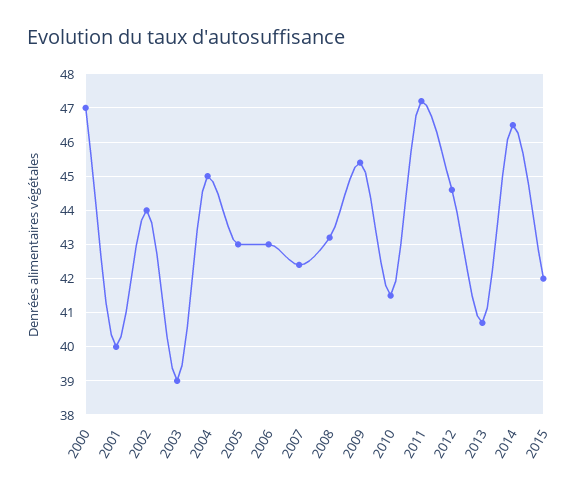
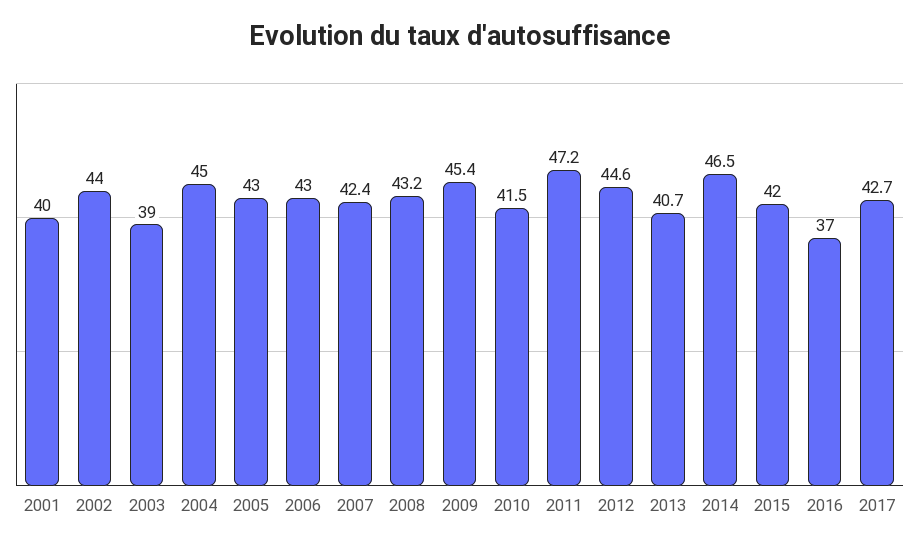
2000: 47 -> none
2016: none -> 37
2017: none -> 42.7

